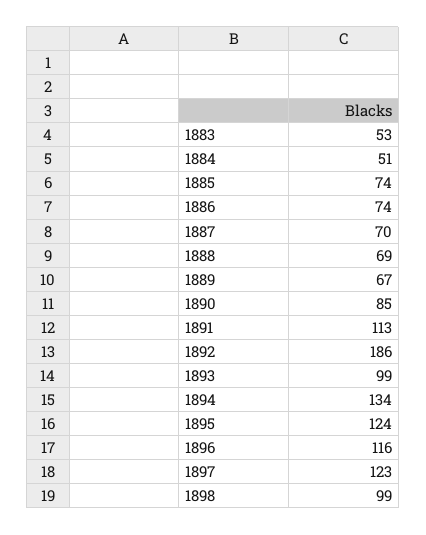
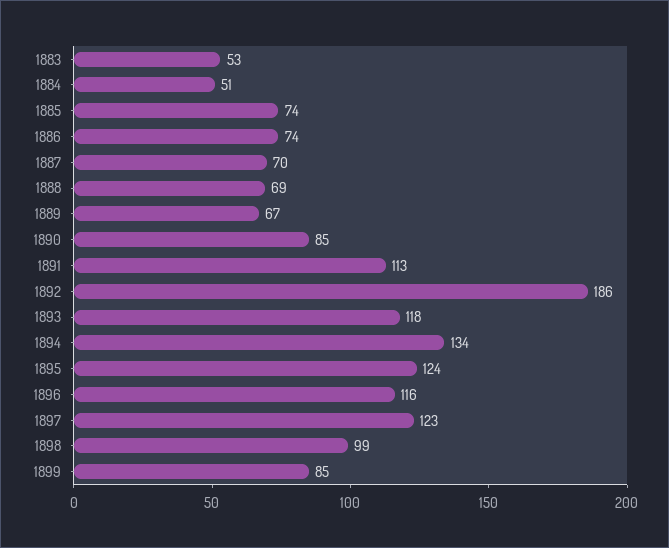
1893: 99 -> 118
1899: none -> 85

